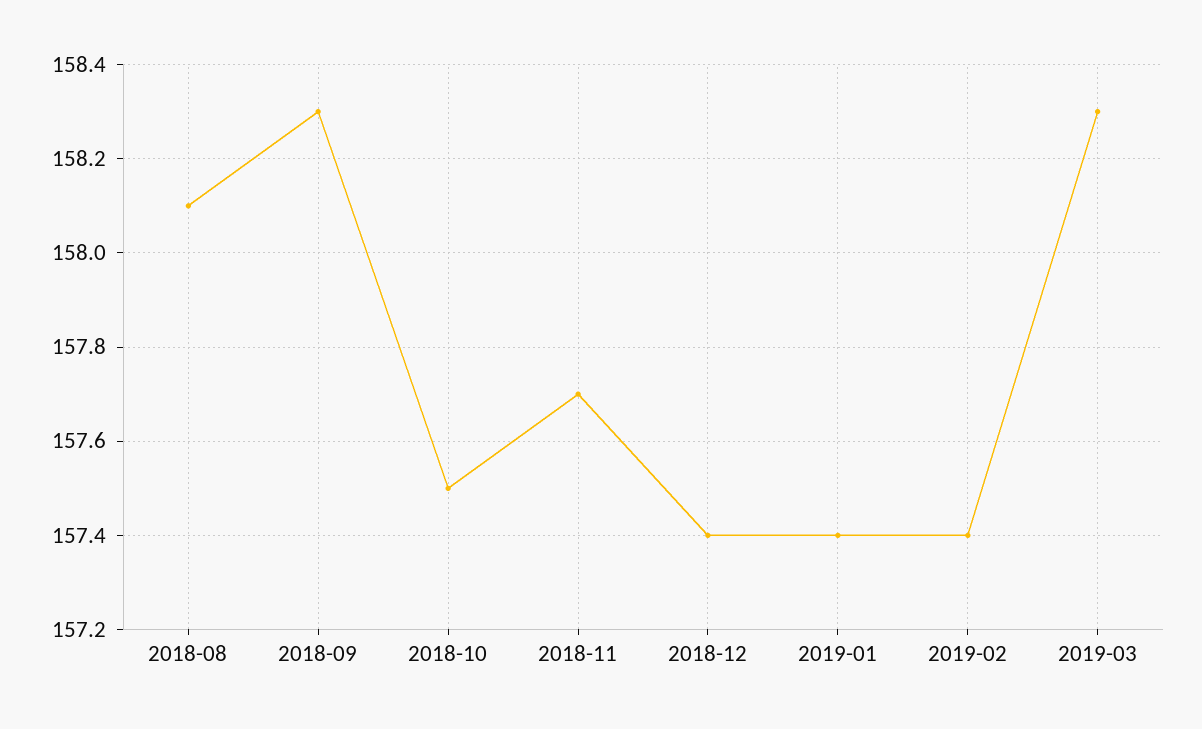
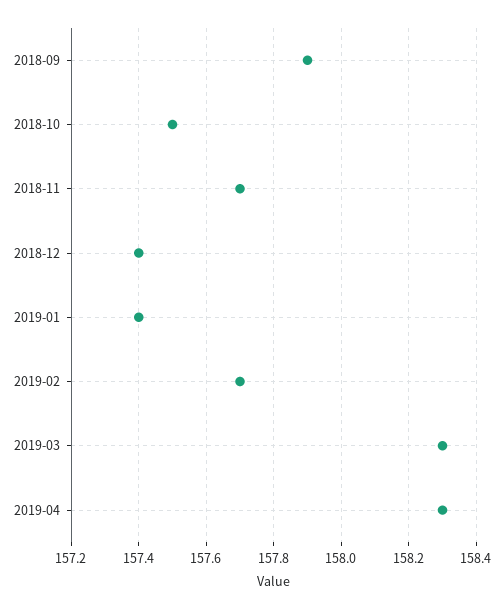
2018-08: 158.1 -> none
2018-09: 158.3 -> 157.9
2019-02: 157.4 -> 157.7
2019-04: none -> 158.3

